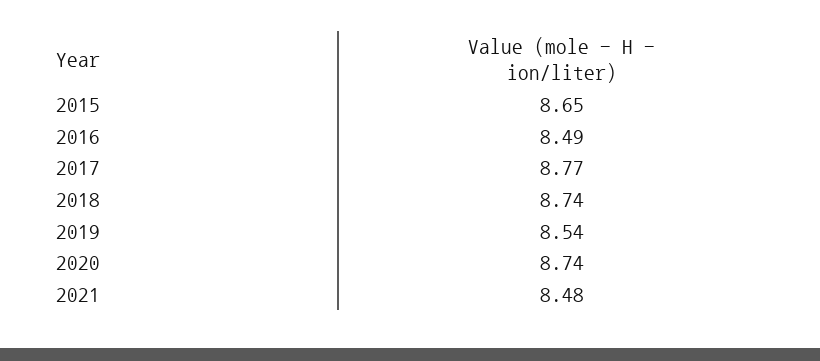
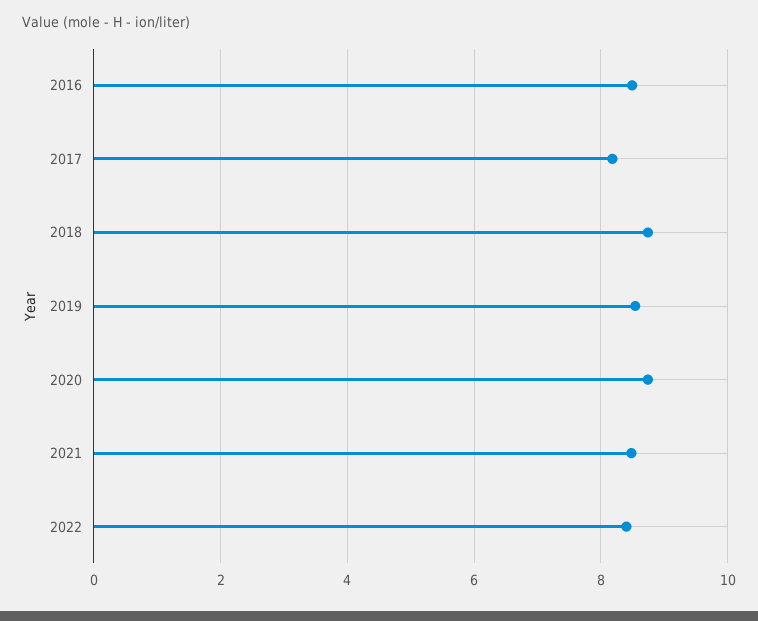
2015: 8.65 -> none
2017: 8.77 -> 8.2
2022: none -> 8.4

